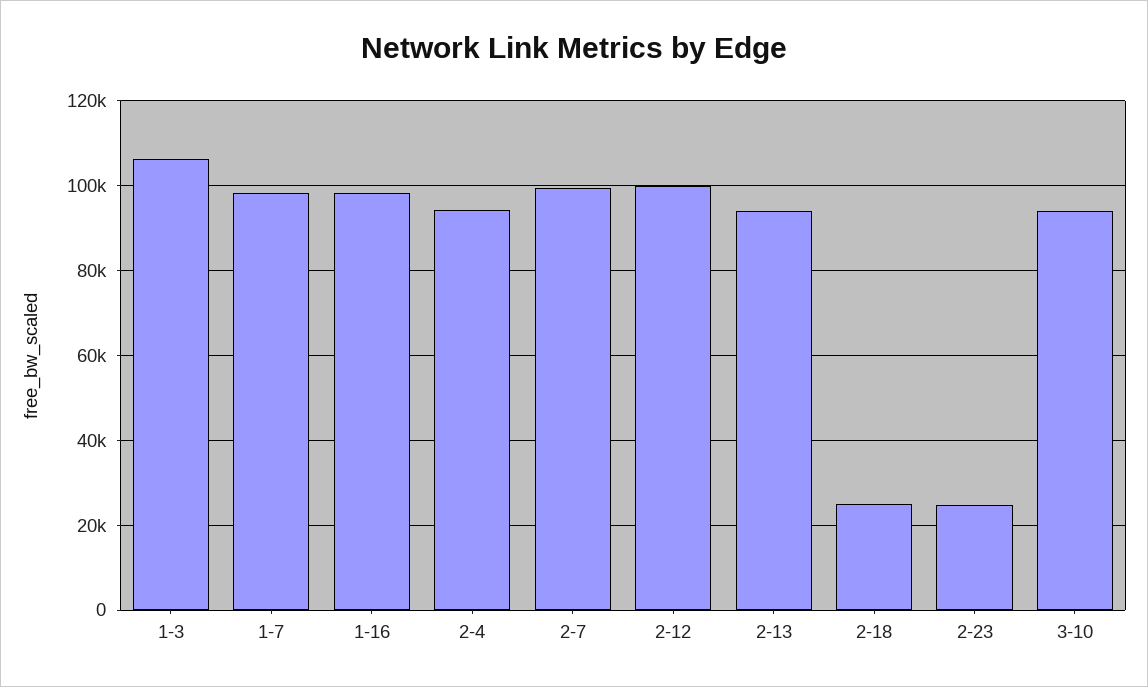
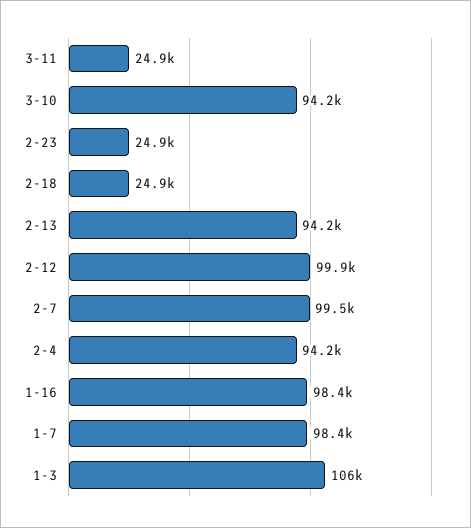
3-11: none -> 24900

